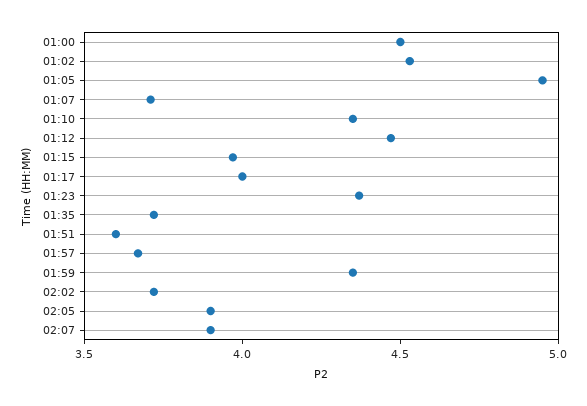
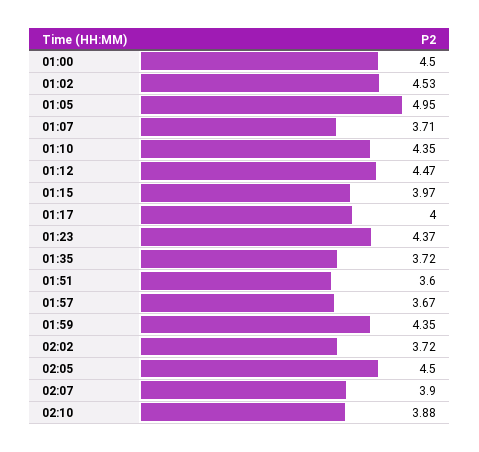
02:05: 3.9 -> 4.5
02:10: none -> 3.88

